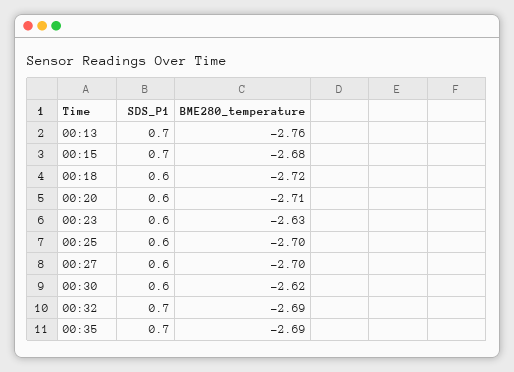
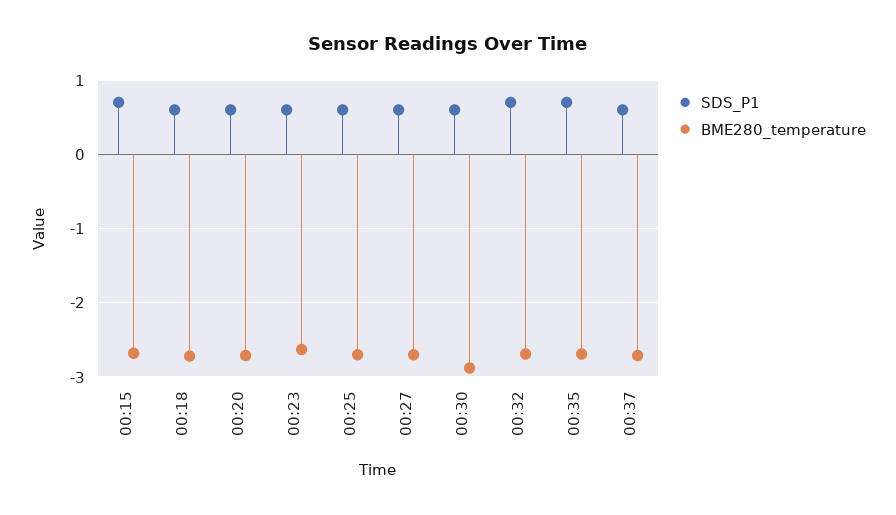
SDS_P1, 00:13: 0.7 -> none
BME280_temperature, 00:13: -2.76 -> none
BME280_temperature, 00:30: -2.62 -> -2.9
SDS_P1, 00:37: none -> 0.6
BME280_temperature, 00:37: none -> -2.7

